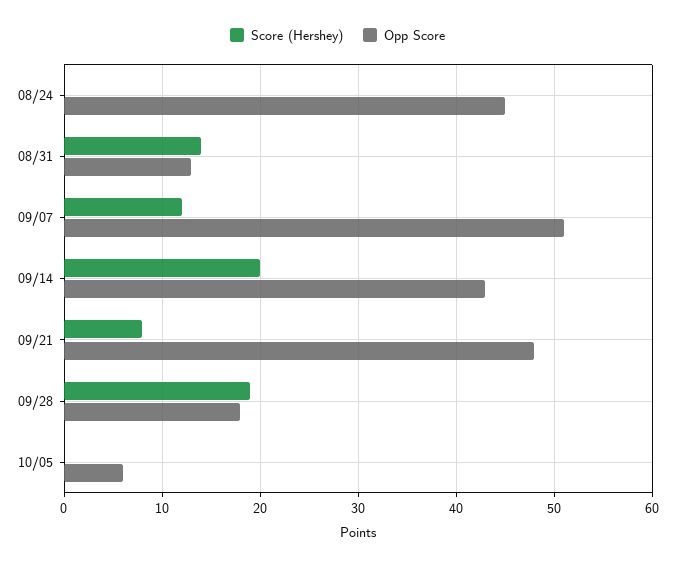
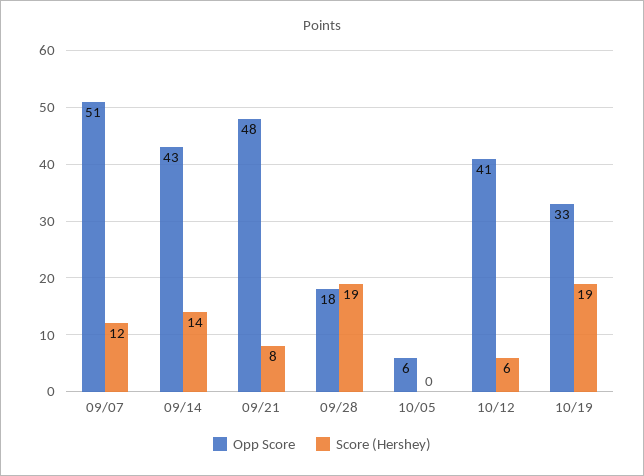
Score (Hershey), 08/24: 0 -> none
Opp Score, 08/24: 45 -> none
Score (Hershey), 08/31: 14 -> none
Opp Score, 08/31: 13 -> none
Score (Hershey), 09/14: 20 -> 14
Opp Score, 10/12: none -> 41
Score (Hershey), 10/12: none -> 6
Opp Score, 10/19: none -> 33
Score (Hershey), 10/19: none -> 19

